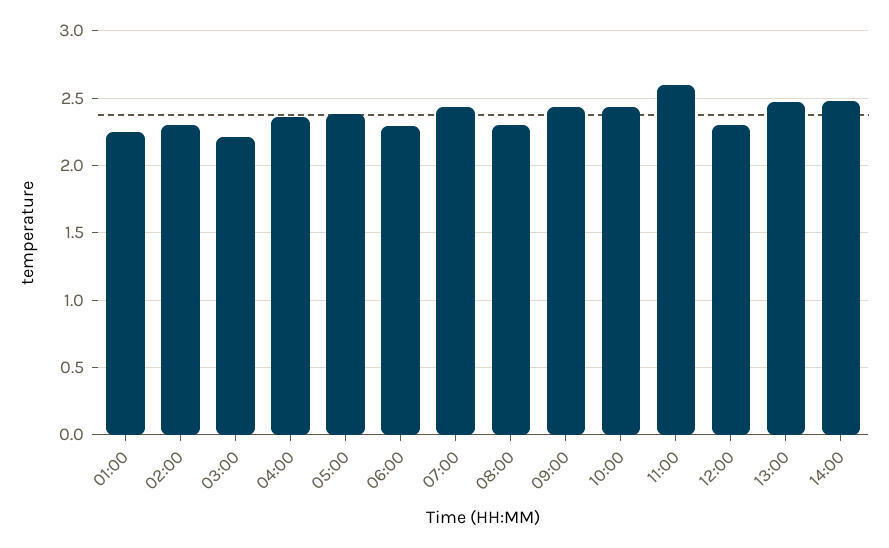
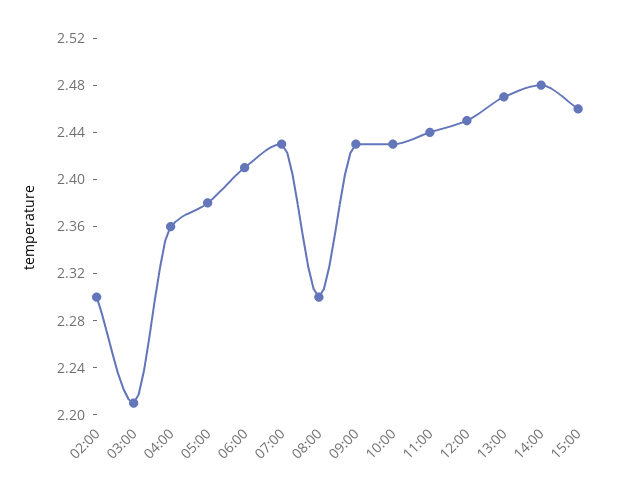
01:00: 2.25 -> none
06:00: 2.3 -> 2.41
11:00: 2.6 -> 2.44
12:00: 2.3 -> 2.45
15:00: none -> 2.46

